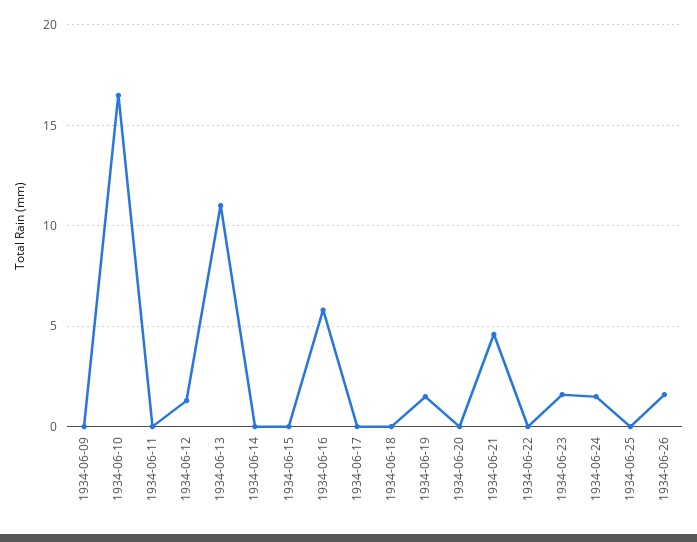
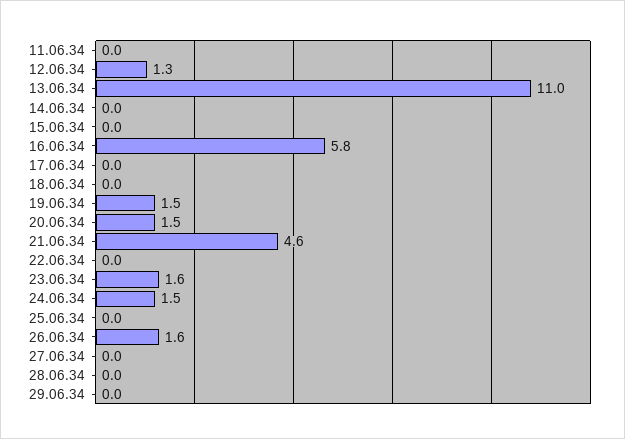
1934-06-09: 0 -> none
1934-06-10: 16.5 -> none
1934-06-20: 0 -> 1.5
27.06.34: none -> 0
28.06.34: none -> 0
29.06.34: none -> 0

